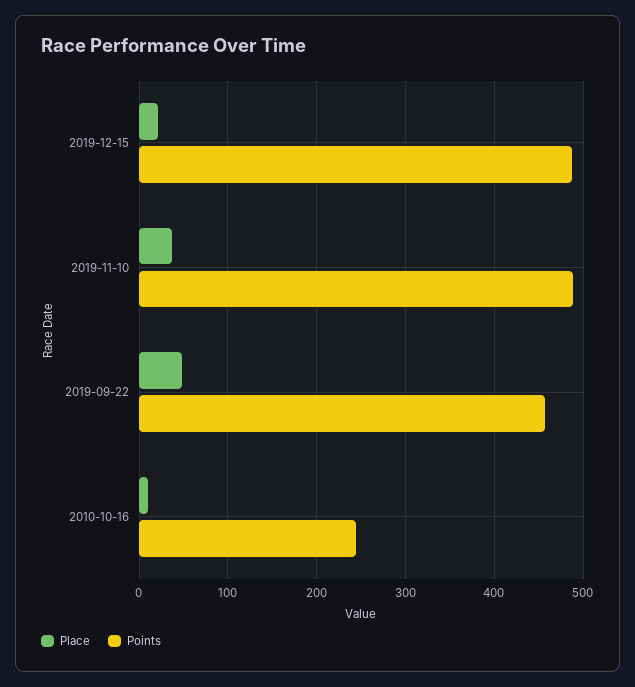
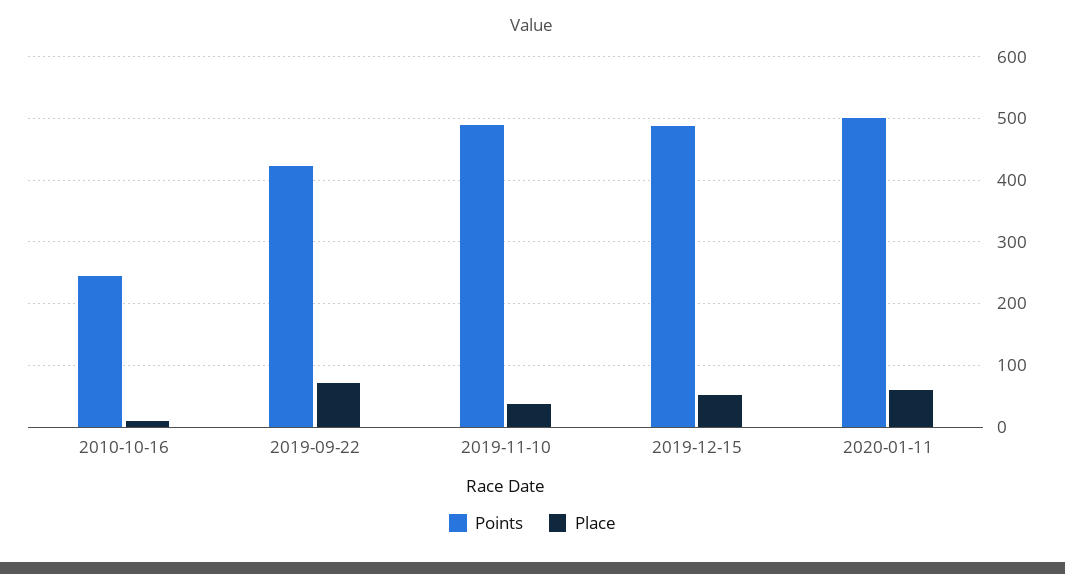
Place, 2019-12-15: 20 -> 50
Place, 2019-09-22: 50 -> 70
Points, 2019-09-22: 460 -> 420
Points, 2020-01-11: none -> 500
Place, 2020-01-11: none -> 60

